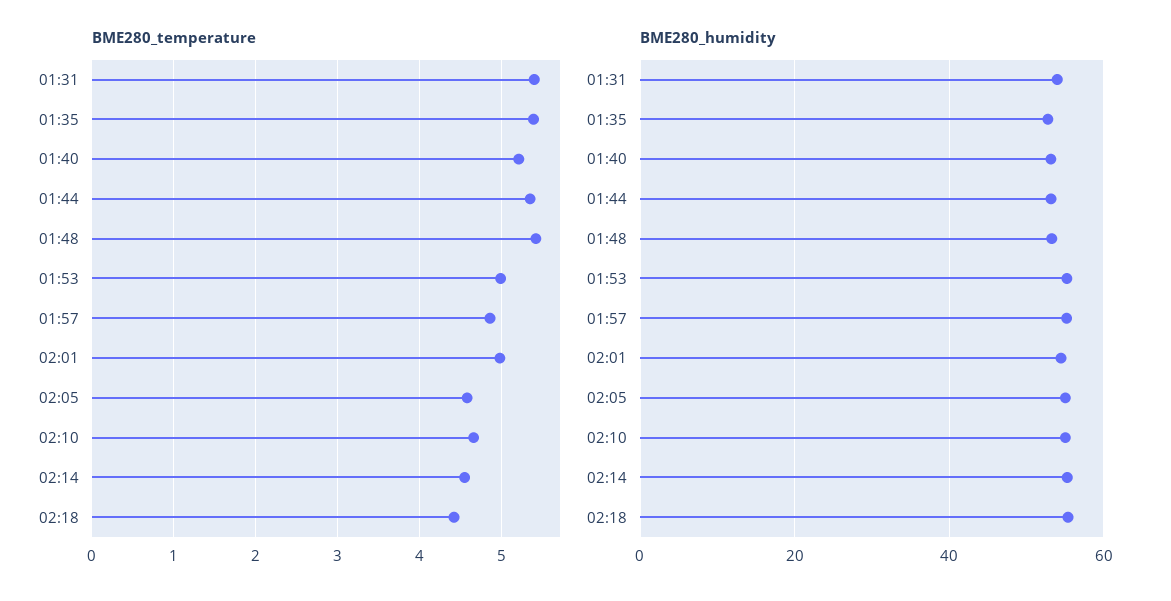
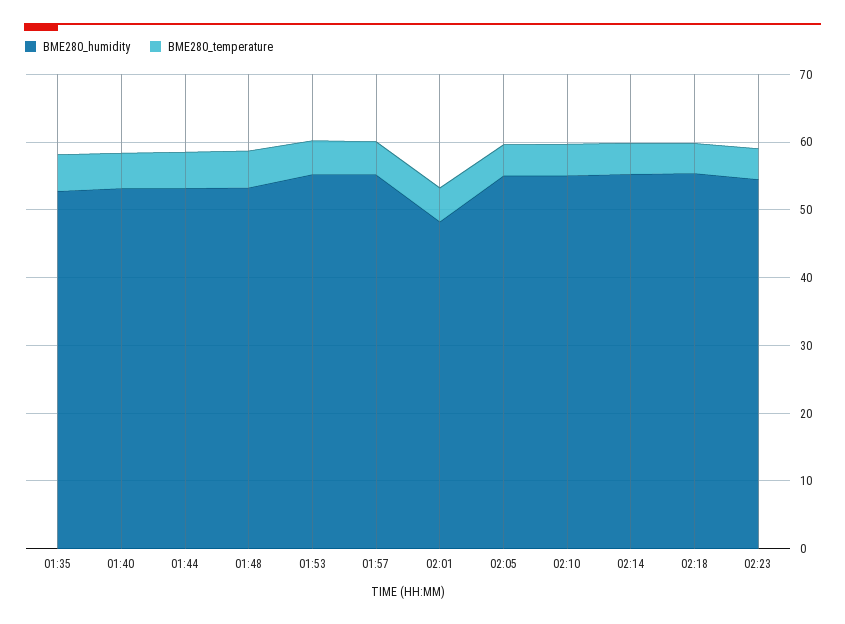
BME280_temperature, 01:31: 5.4 -> none
BME280_humidity, 01:31: 54 -> none
BME280_humidity, 02:01: 54 -> 48
BME280_humidity, 02:23: none -> 54
BME280_temperature, 02:23: none -> 4

